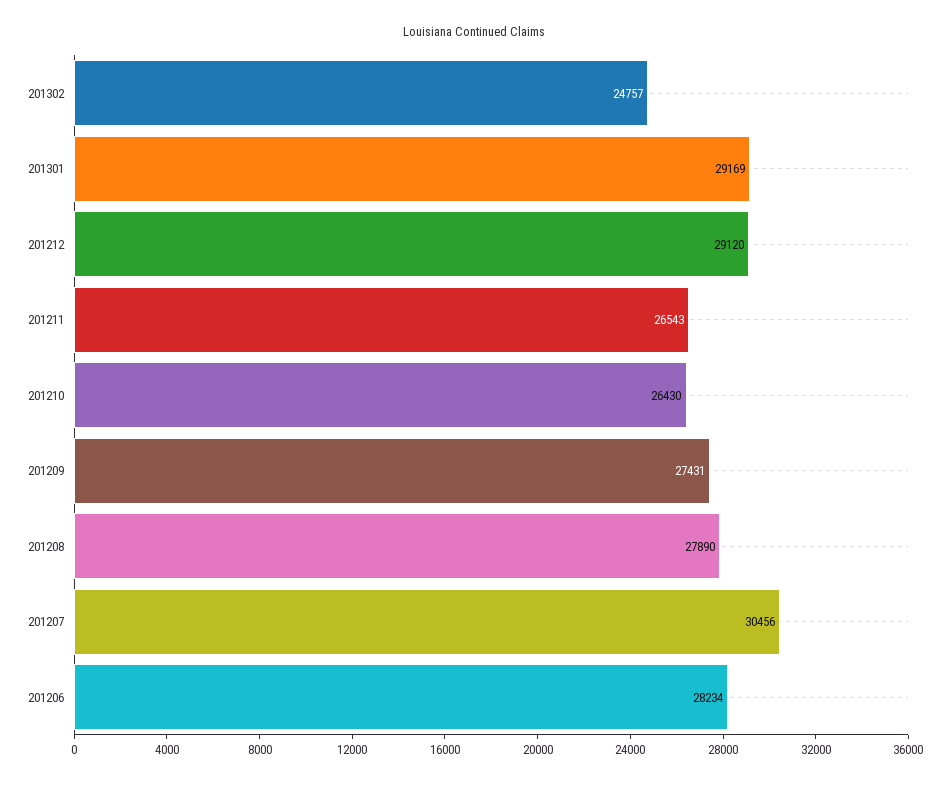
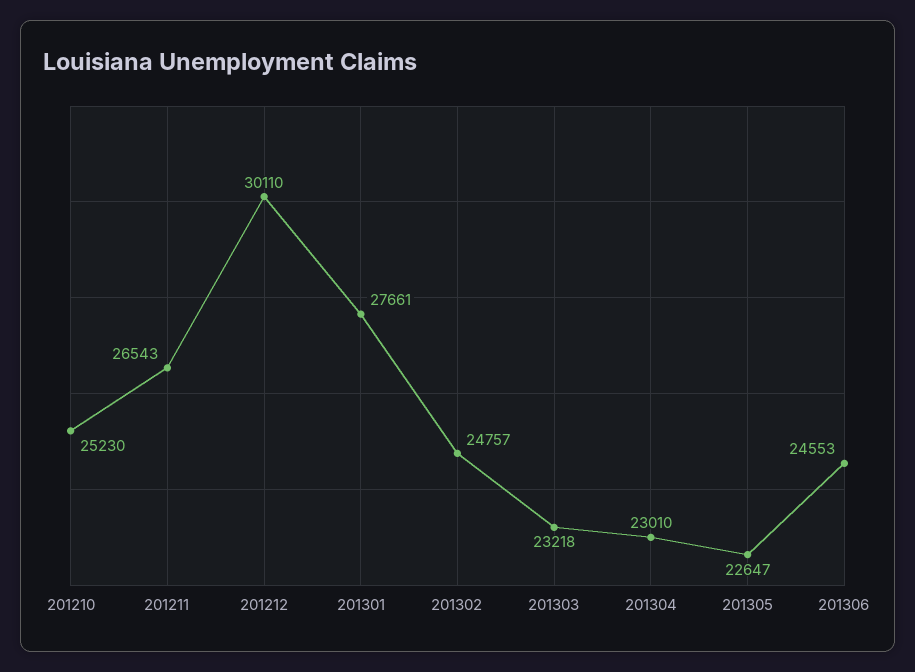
201301: 29169 -> 27661
201212: 29120 -> 30110
201210: 26430 -> 25230
201209: 27431 -> none
201208: 27890 -> none
201207: 30456 -> none
201206: 28234 -> none
201303: none -> 23218
201304: none -> 23010
201305: none -> 22647
201306: none -> 24553

